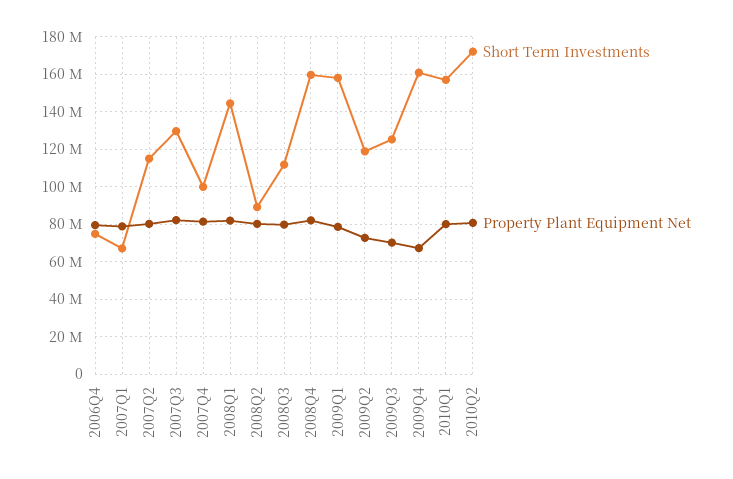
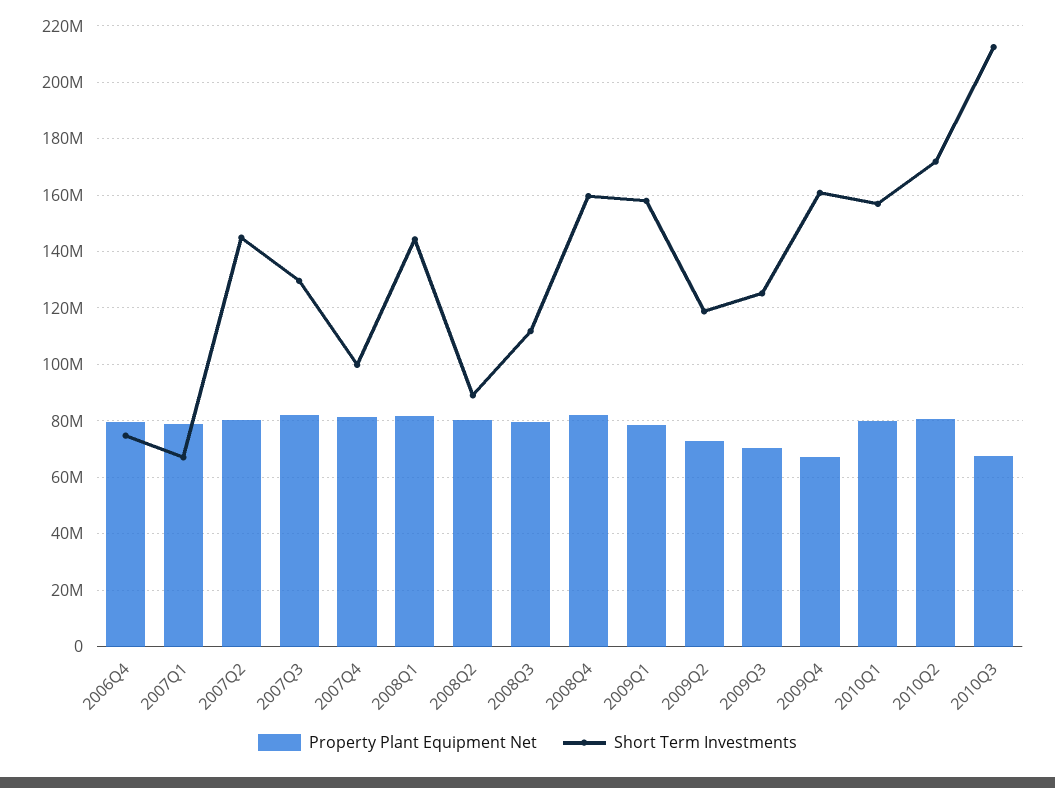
Short Term Investments, 2007Q2: 115000000 -> 145000000
Property Plant Equipment Net, 2010Q3: none -> 67500000
Short Term Investments, 2010Q3: none -> 212500000

